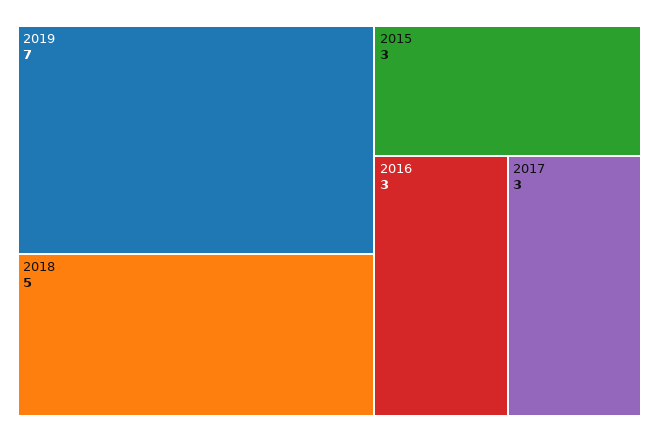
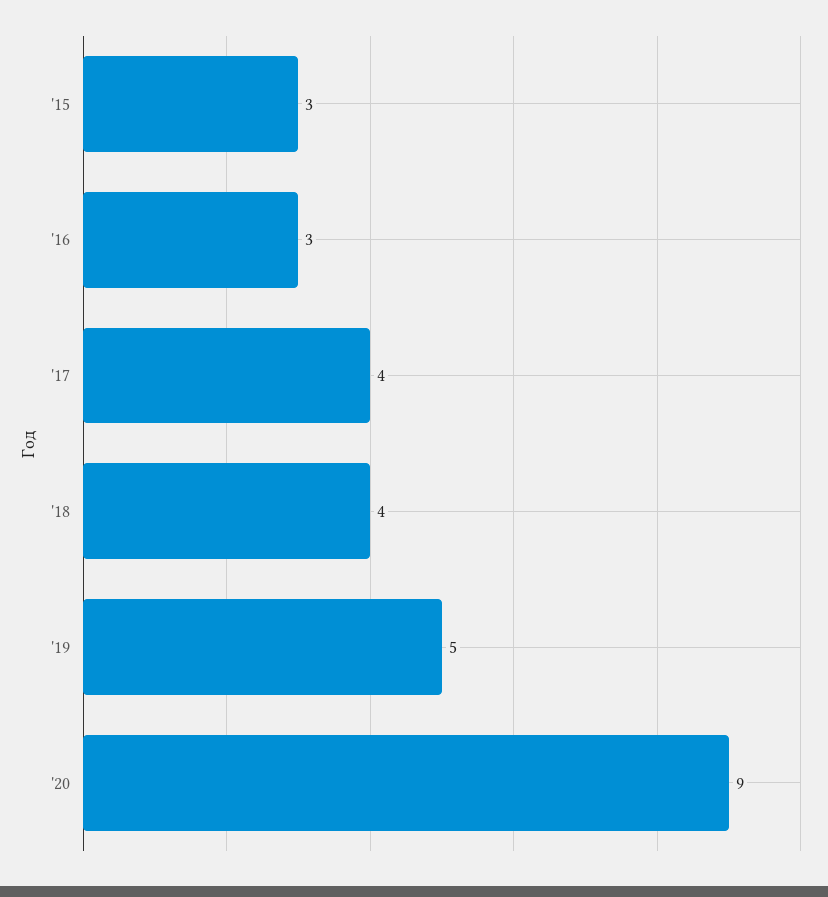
2019: 7 -> 5
2018: 5 -> 4
2017: 3 -> 4
'20: none -> 9

